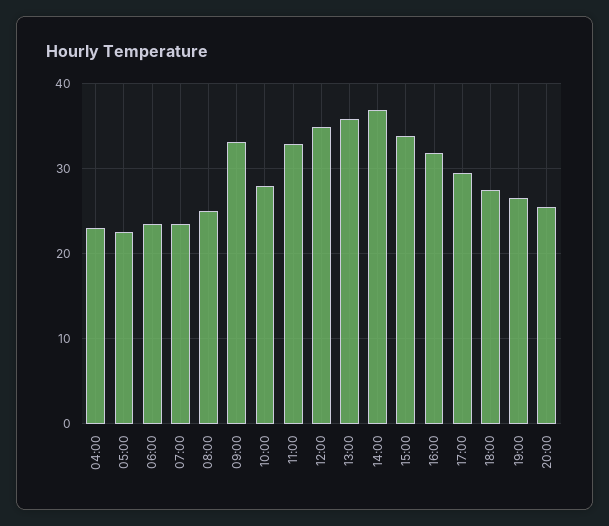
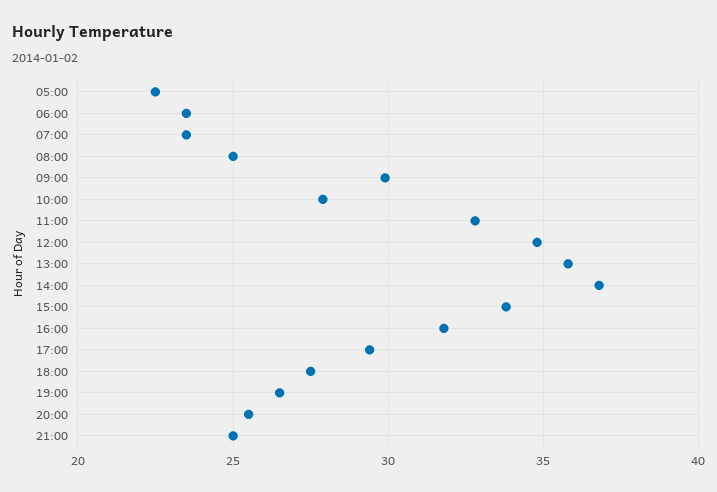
04:00: 23 -> none
09:00: 33 -> 30
21:00: none -> 25

